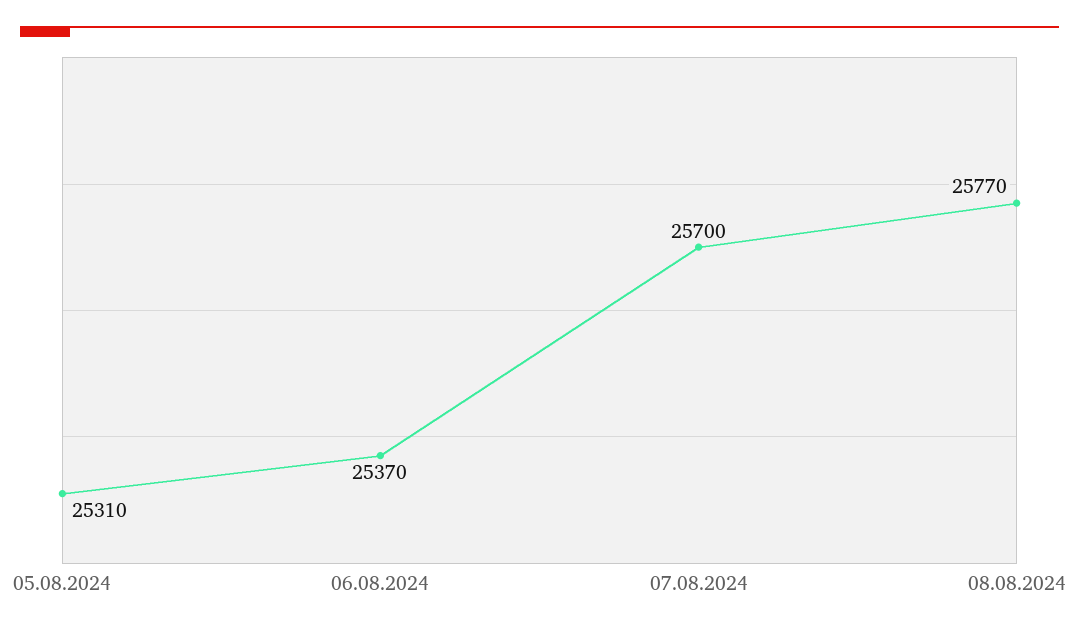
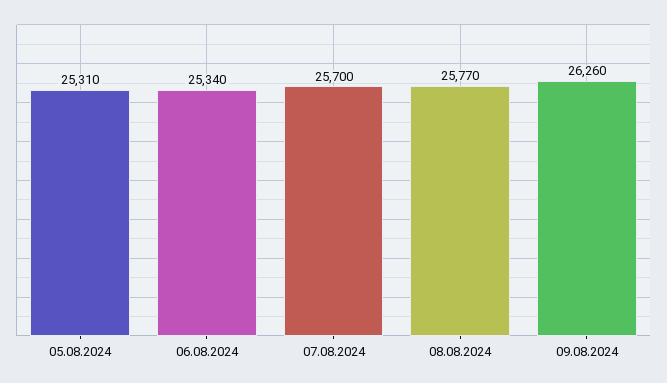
06.08.2024: 25370 -> 25340
09.08.2024: none -> 26260

